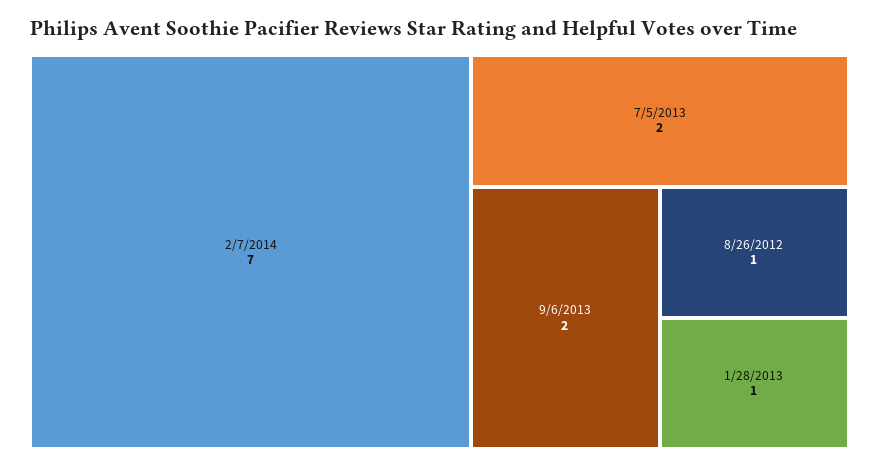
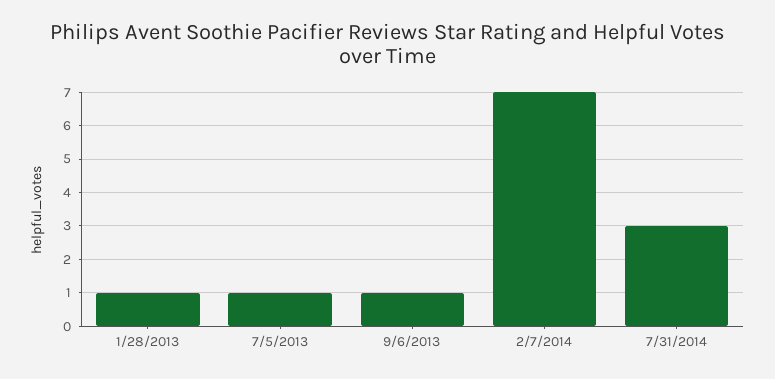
7/5/2013: 2 -> 1
9/6/2013: 2 -> 1
8/26/2012: 1 -> none
7/31/2014: none -> 3

